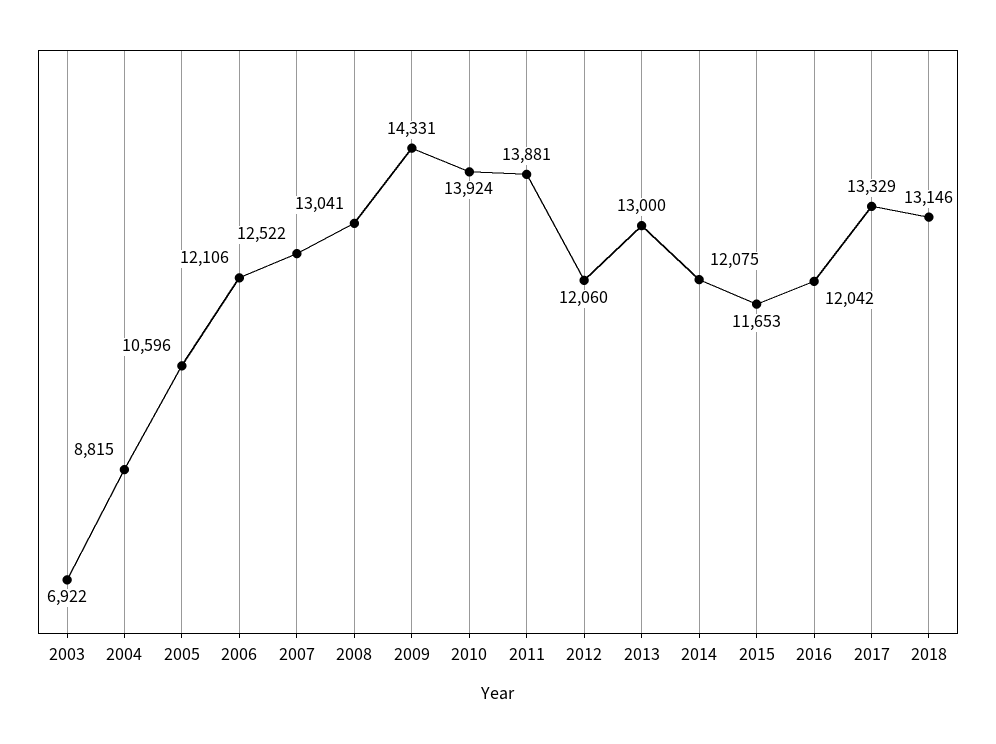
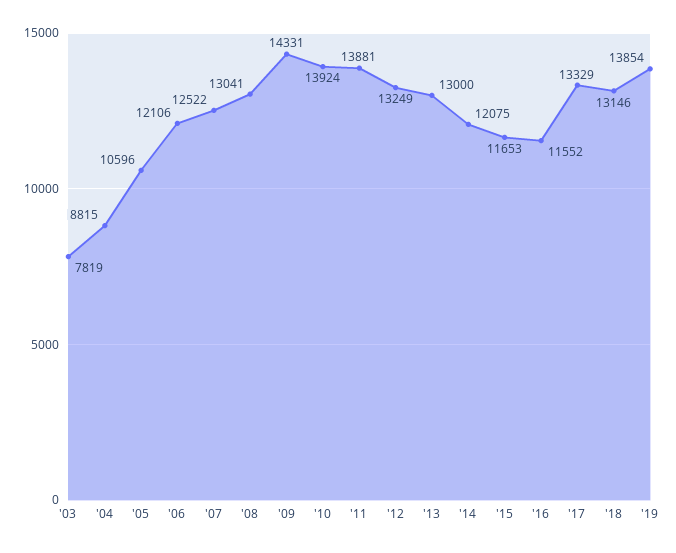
2003: 6922 -> 7819
2012: 12060 -> 13249
2016: 12042 -> 11552
'19: none -> 13854

